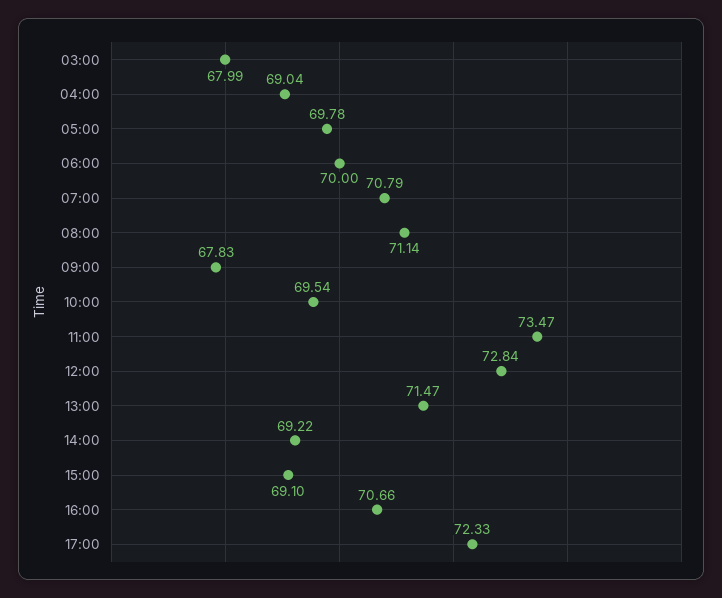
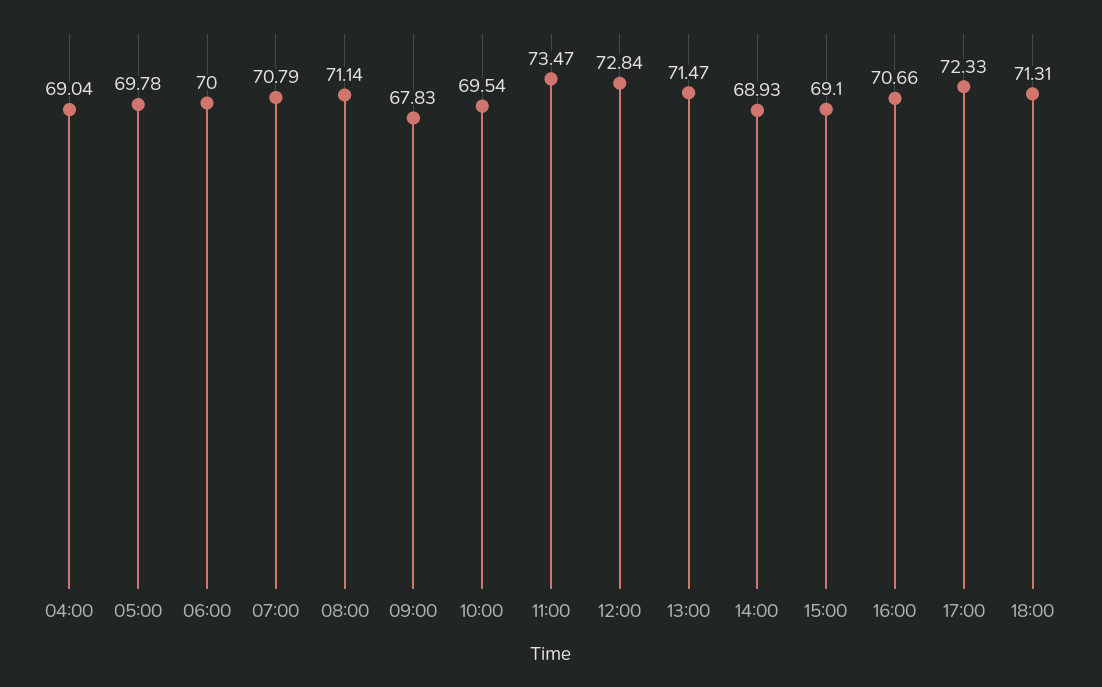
03:00: 67.99 -> none
14:00: 69.22 -> 68.93
18:00: none -> 71.31

